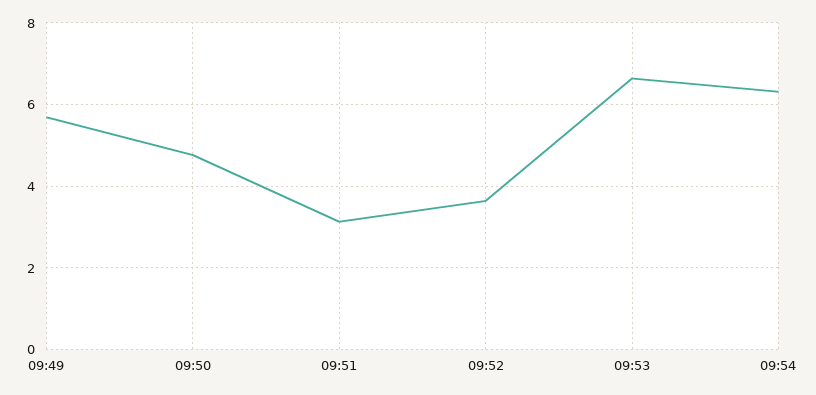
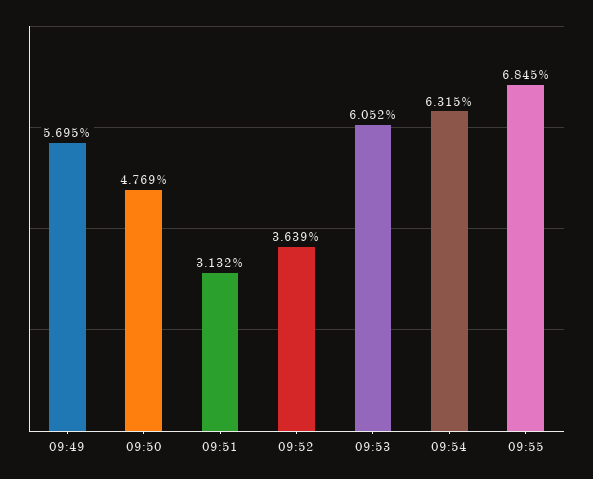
09:53: 6.6 -> 6.052
09:55: none -> 6.845

